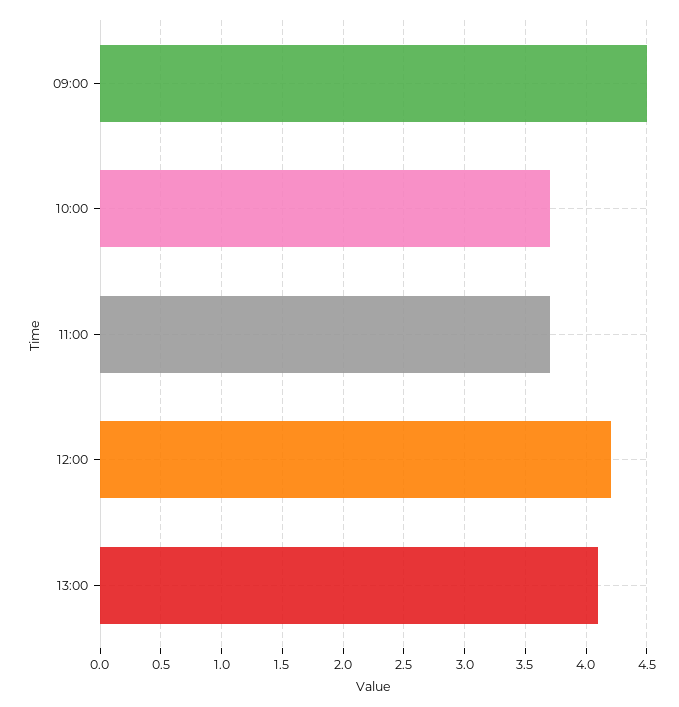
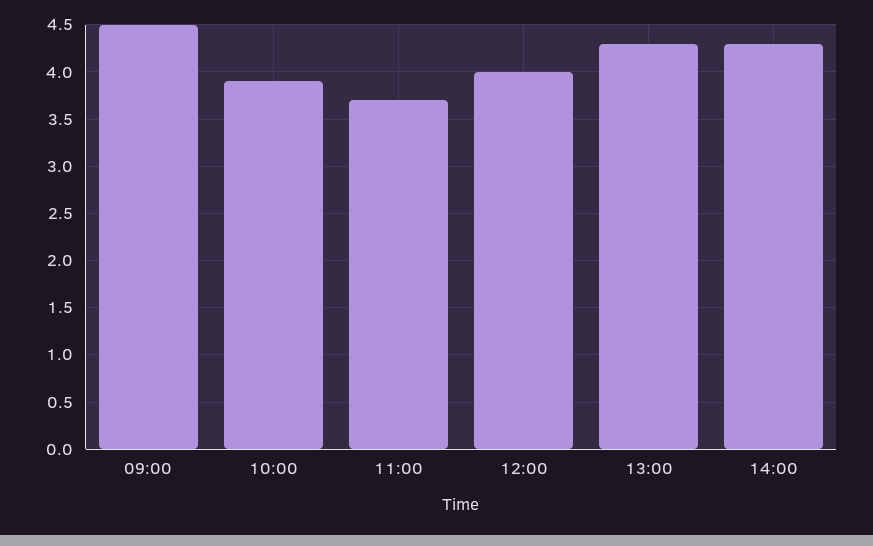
10:00: 3.7 -> 3.9
12:00: 4.2 -> 4
13:00: 4.1 -> 4.3
14:00: none -> 4.3

